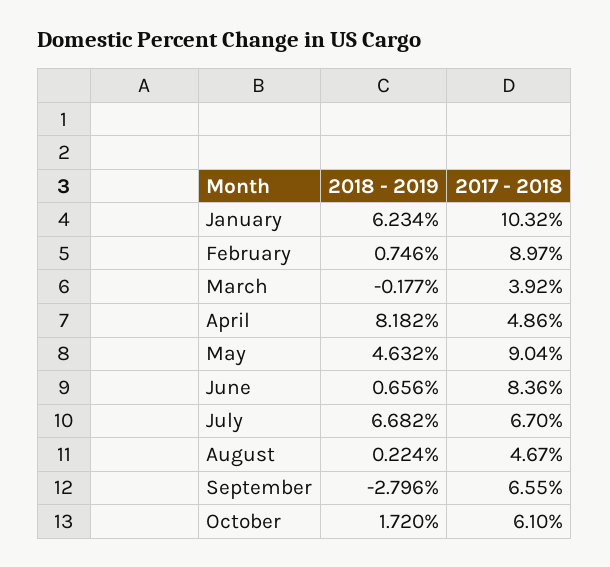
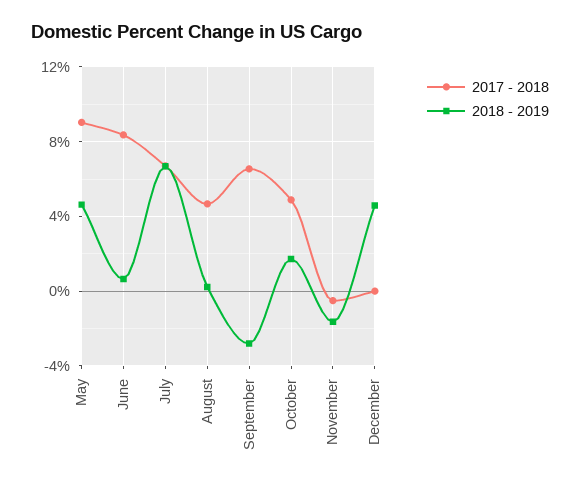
2018 - 2019, January: 6.234 -> none
2017 - 2018, January: 10.32 -> none
2018 - 2019, February: 0.746 -> none
2017 - 2018, February: 8.97 -> none
2018 - 2019, March: -0.177 -> none
2017 - 2018, March: 3.92 -> none
2018 - 2019, April: 8.182 -> none
2017 - 2018, April: 4.86 -> none
2017 - 2018, October: 6.1 -> 5
2017 - 2018, November: none -> -0.5
2018 - 2019, November: none -> -1.5
2017 - 2018, December: none -> 0
2018 - 2019, December: none -> 4.5

